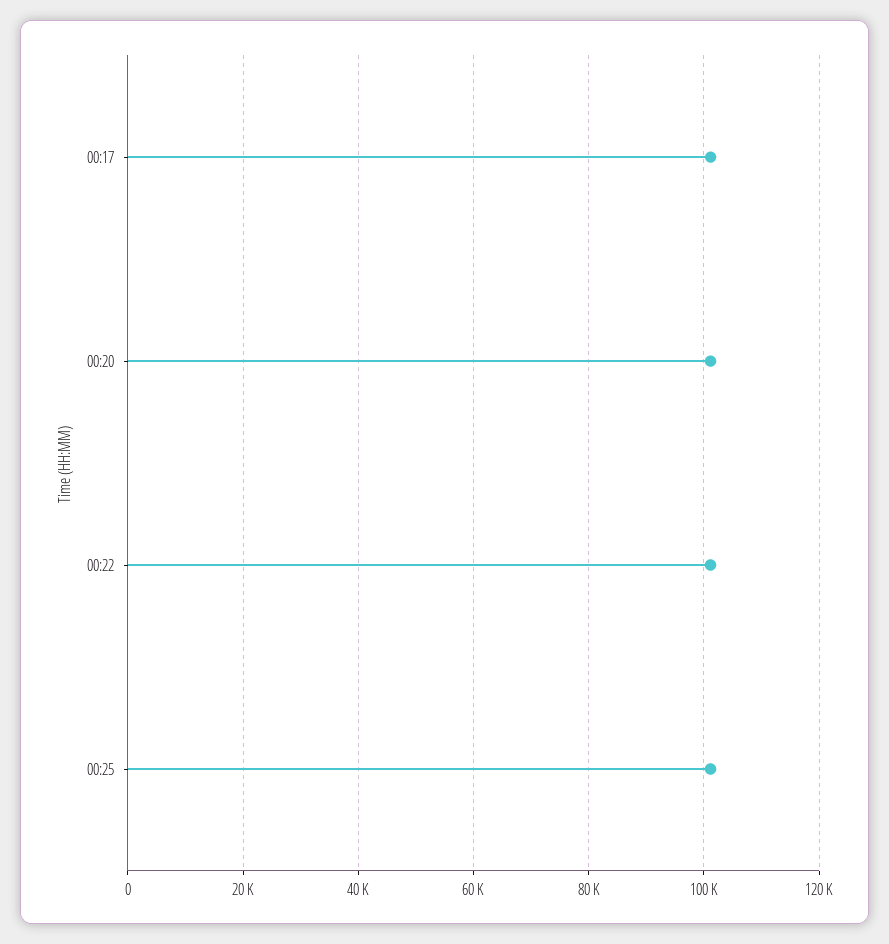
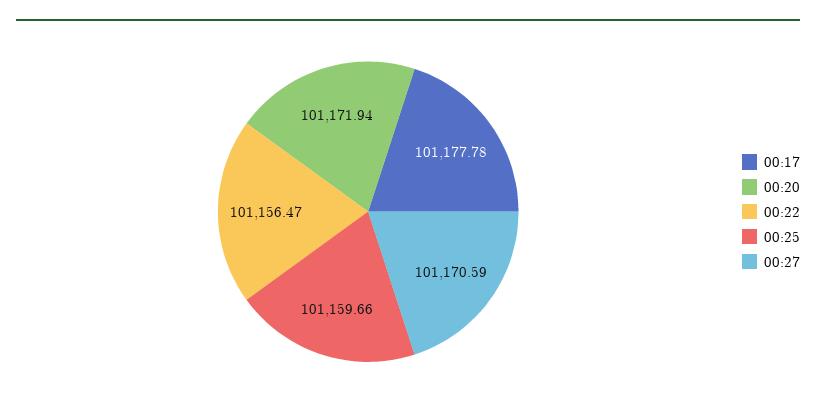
00:27: none -> 101170.59

